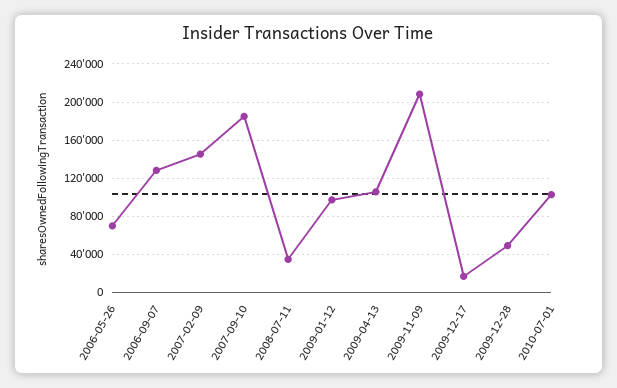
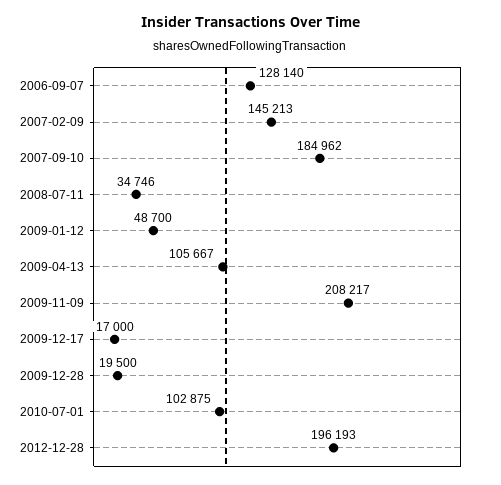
2006-05-26: 70000 -> none
2009-01-12: 100000 -> 48700
2009-12-28: 50000 -> 19500
2012-12-28: none -> 196193

